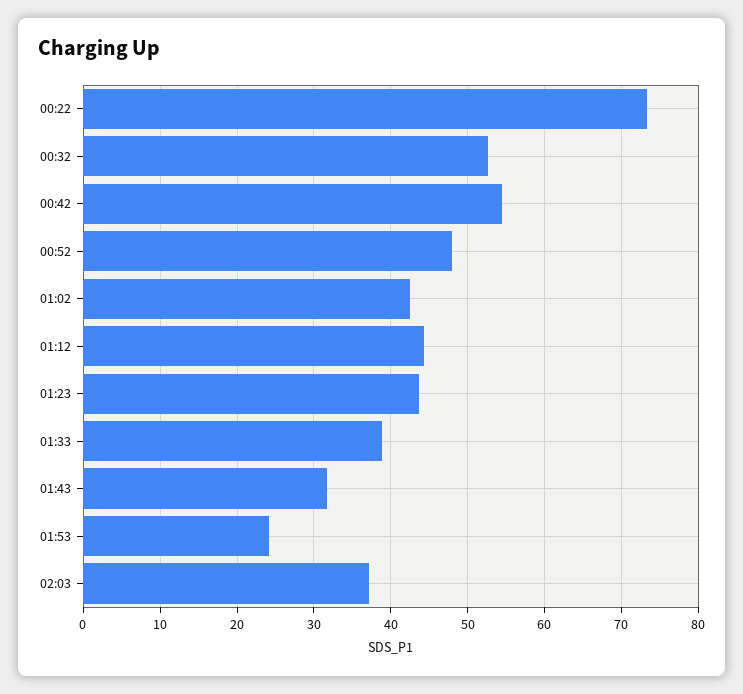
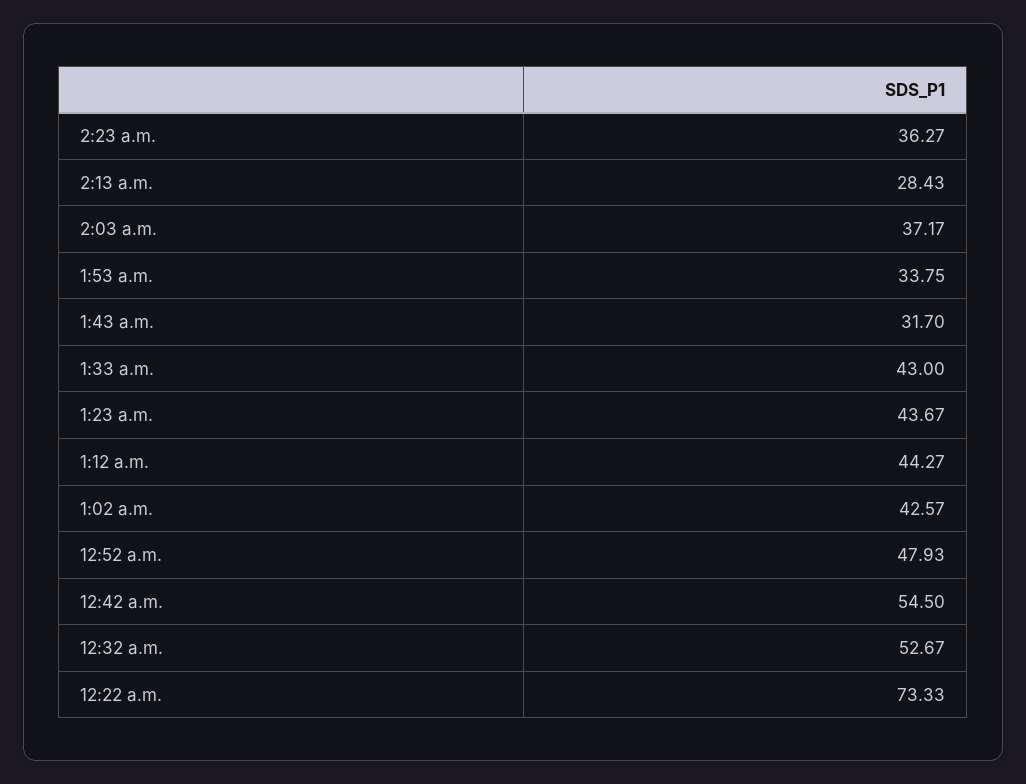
01:33: 39 -> 43
01:53: 24 -> 33.75
2:23 a.m.: none -> 36.27
2:13 a.m.: none -> 28.43

